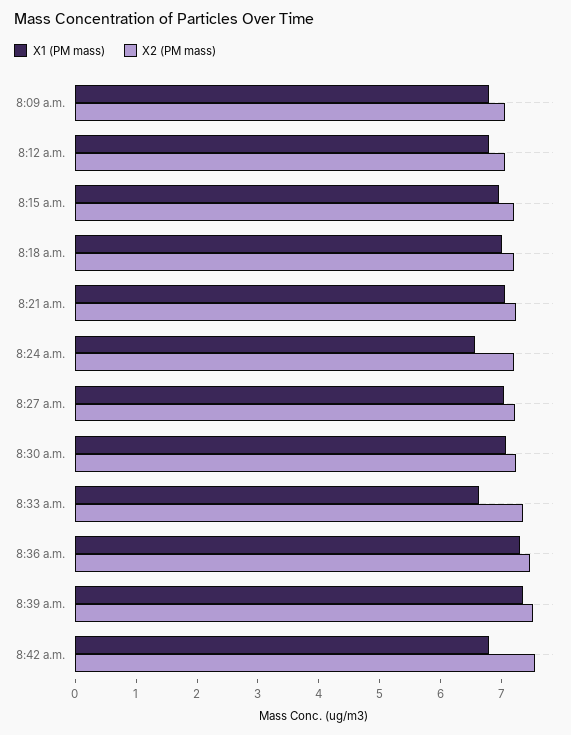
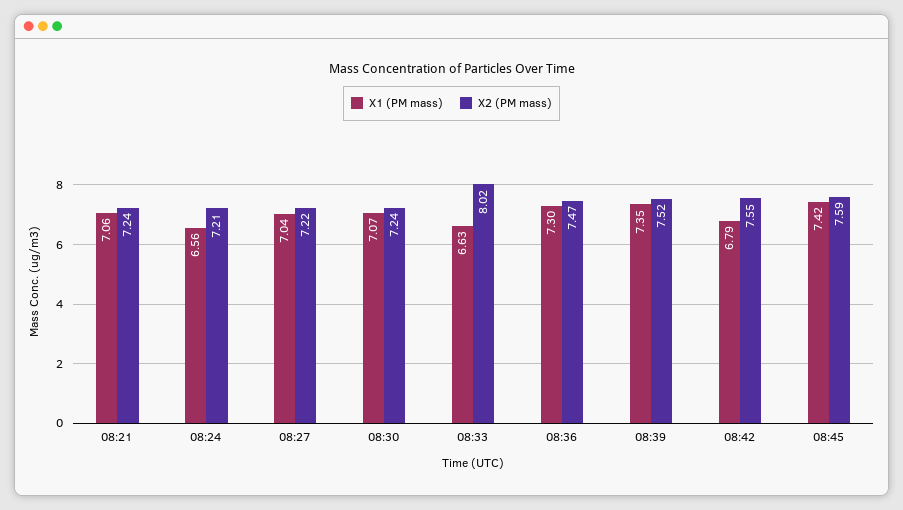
X1 (PM mass), 8:09 a.m.: 6.8 -> none
X2 (PM mass), 8:09 a.m.: 7 -> none
X1 (PM mass), 8:12 a.m.: 6.8 -> none
X2 (PM mass), 8:12 a.m.: 7 -> none
X1 (PM mass), 8:15 a.m.: 7 -> none
X2 (PM mass), 8:15 a.m.: 7.2 -> none
X1 (PM mass), 8:18 a.m.: 7 -> none
X2 (PM mass), 8:18 a.m.: 7.2 -> none
X2 (PM mass), 8:33 a.m.: 7.4 -> 8.02
X1 (PM mass), 08:45: none -> 7.42
X2 (PM mass), 08:45: none -> 7.59

